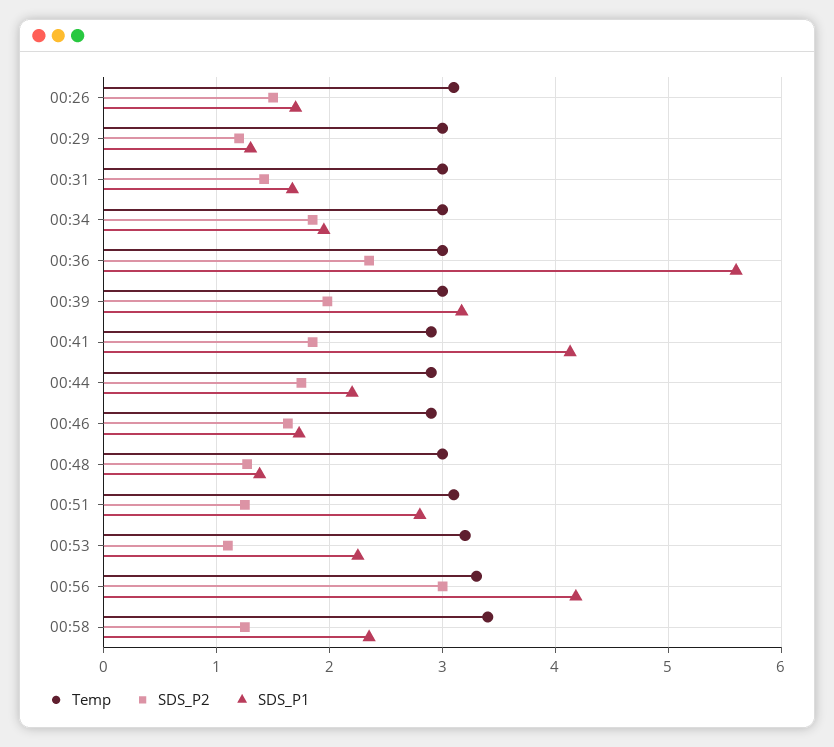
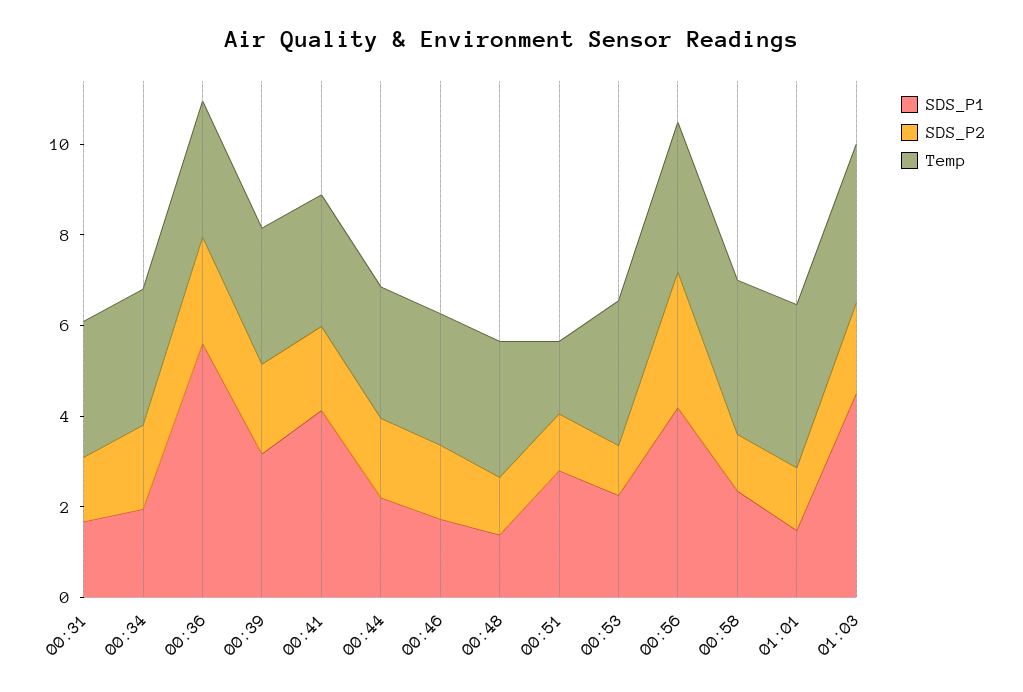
Temp, 00:26: 3.1 -> none
SDS_P2, 00:26: 1.5 -> none
SDS_P1, 00:26: 1.7 -> none
Temp, 00:29: 3 -> none
SDS_P2, 00:29: 1.2 -> none
SDS_P1, 00:29: 1.3 -> none
Temp, 00:51: 3.1 -> 1.5
SDS_P1, 01:01: none -> 1.5
SDS_P2, 01:01: none -> 1.5
Temp, 01:01: none -> 3.5
SDS_P1, 01:03: none -> 4.5
SDS_P2, 01:03: none -> 2
Temp, 01:03: none -> 3.5

